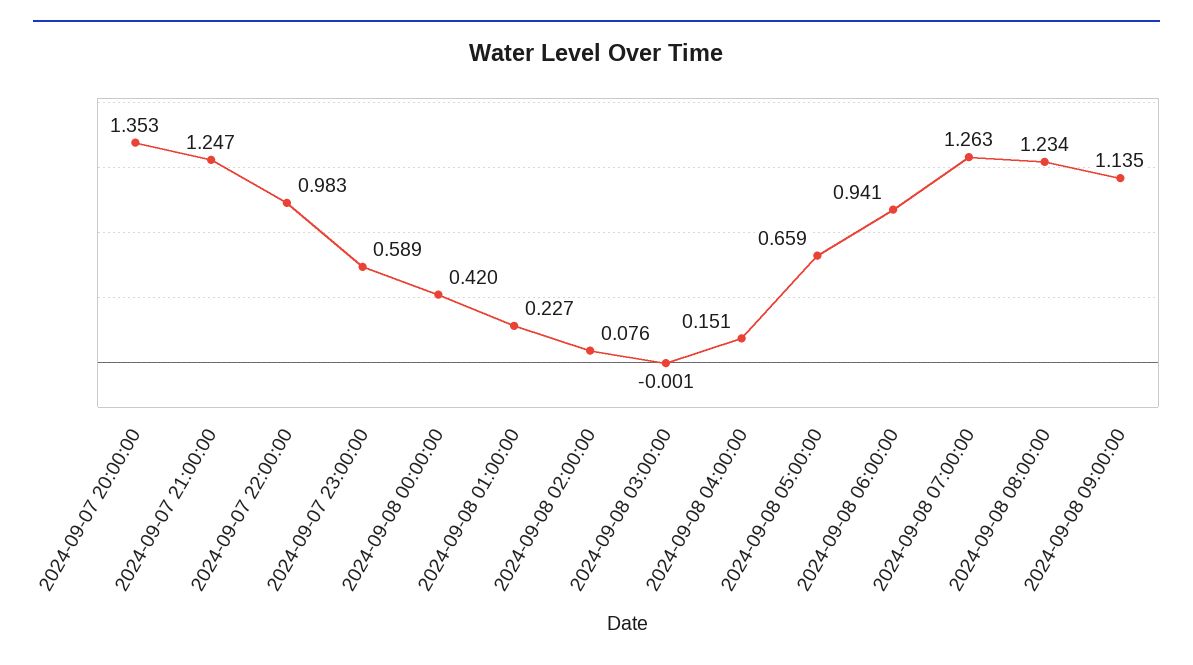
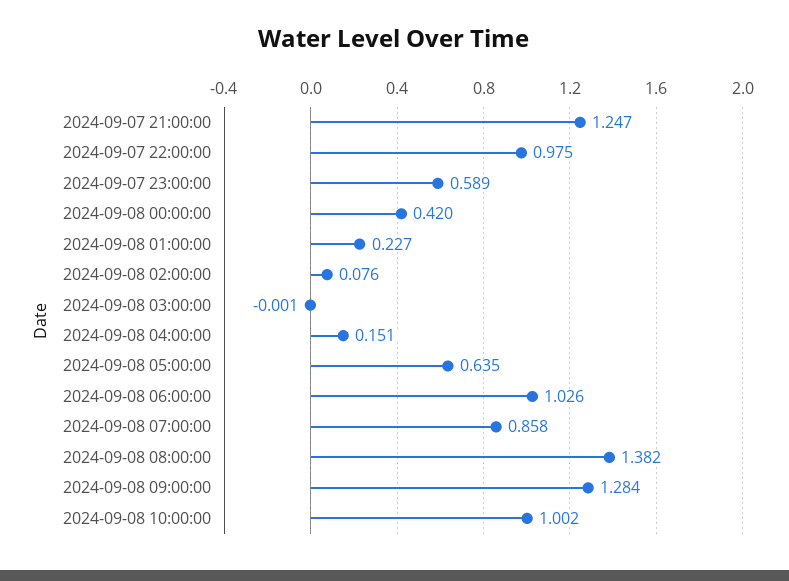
2024-09-07 20:00:00: 1.353 -> none
2024-09-07 22:00:00: 0.983 -> 0.975
2024-09-08 05:00:00: 0.659 -> 0.635
2024-09-08 06:00:00: 0.941 -> 1.026
2024-09-08 07:00:00: 1.263 -> 0.858
2024-09-08 08:00:00: 1.234 -> 1.382
2024-09-08 09:00:00: 1.135 -> 1.284
2024-09-08 10:00:00: none -> 1.002

